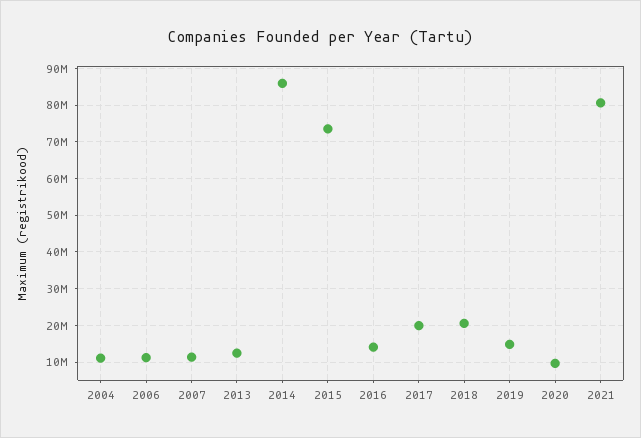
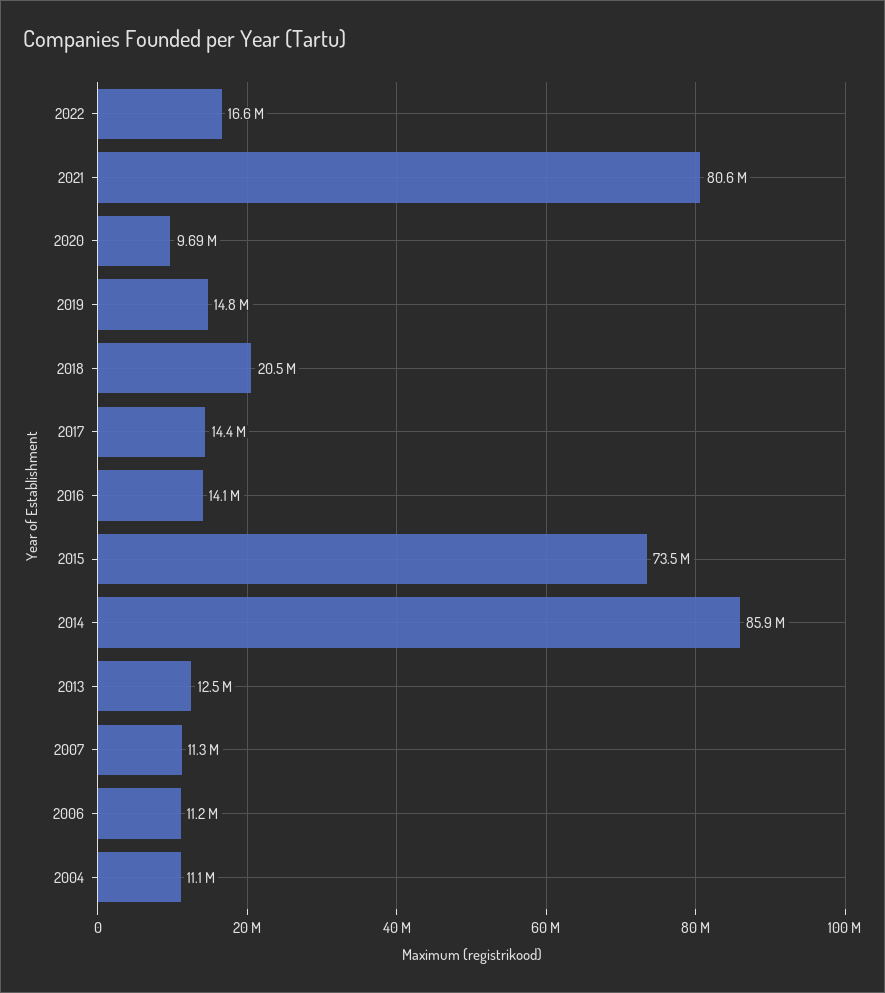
2017: 20000000 -> 14400000
2022: none -> 16600000

